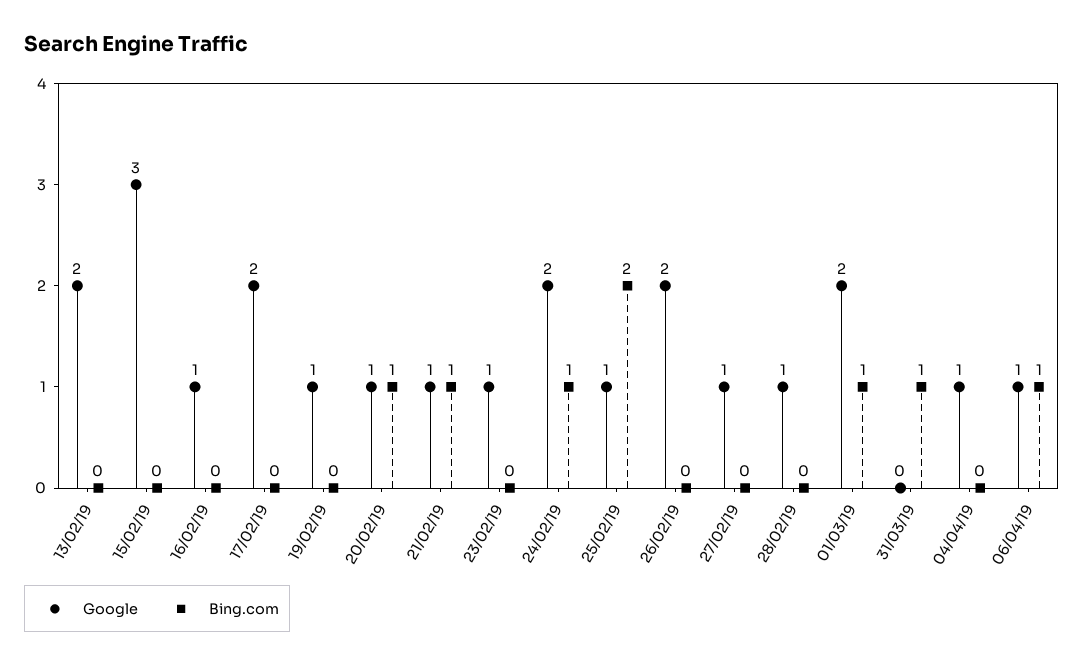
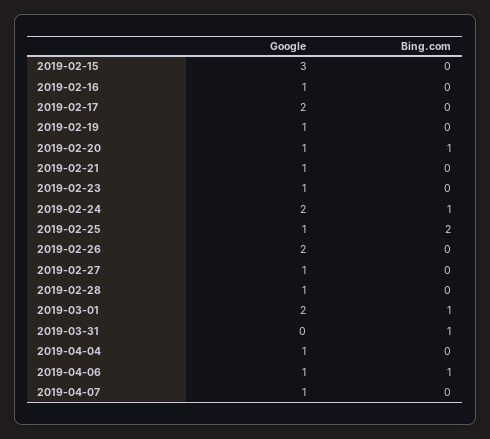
Google, 13/02/19: 2 -> none
Bing.com, 13/02/19: 0 -> none
Bing.com, 21/02/19: 1 -> 0
Google, 2019-04-07: none -> 1
Bing.com, 2019-04-07: none -> 0

